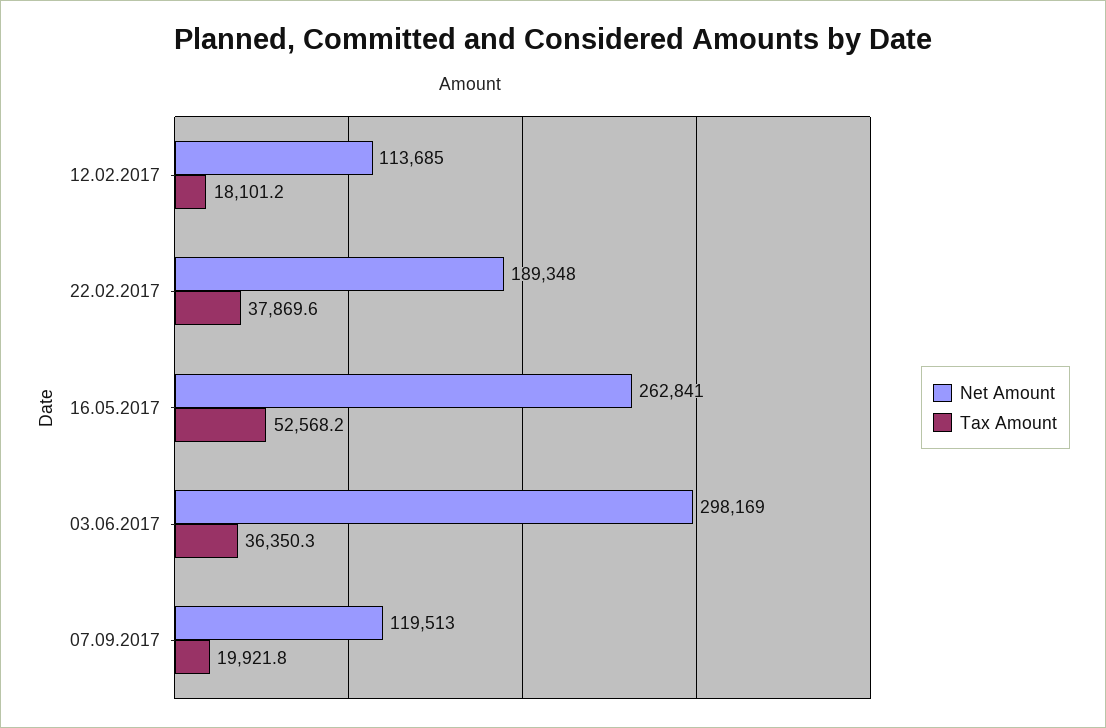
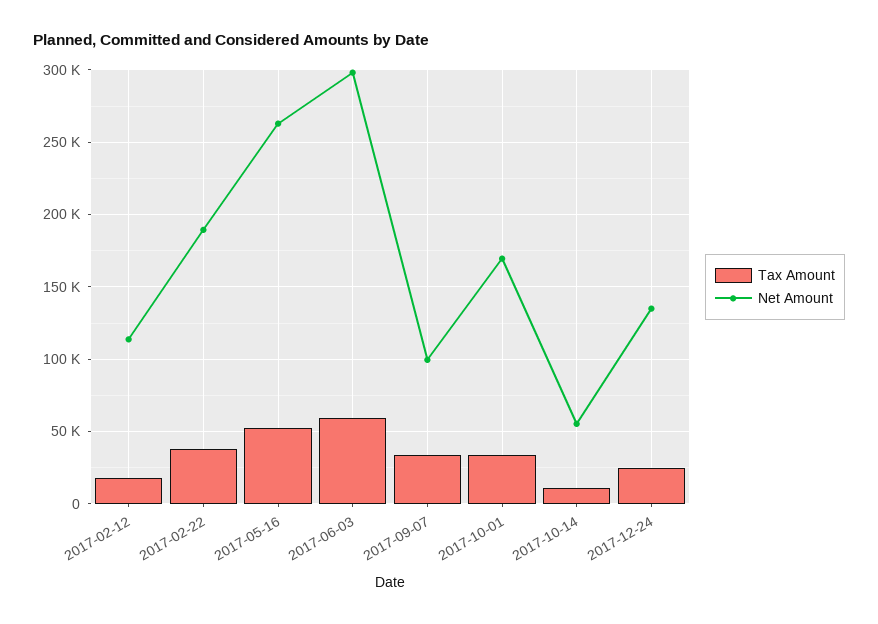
Tax Amount, 03.06.2017: 36350.3 -> 60000
Net Amount, 07.09.2017: 119513 -> 100000
Tax Amount, 07.09.2017: 19921.8 -> 35000
Tax Amount, 2017-10-01: none -> 35000
Net Amount, 2017-10-01: none -> 170000
Tax Amount, 2017-10-14: none -> 10000
Net Amount, 2017-10-14: none -> 55000
Tax Amount, 2017-12-24: none -> 25000
Net Amount, 2017-12-24: none -> 135000

